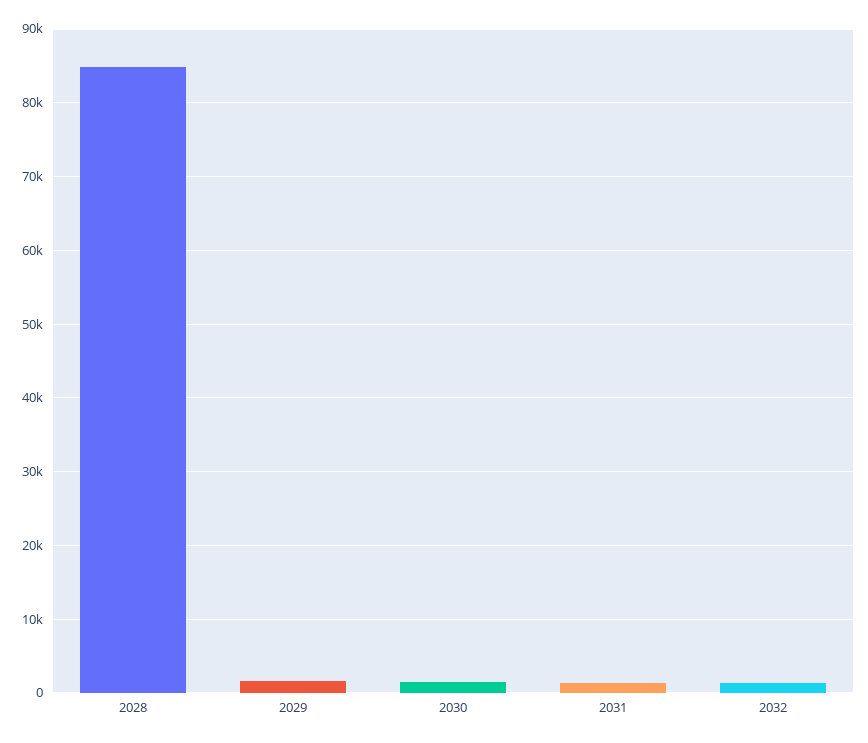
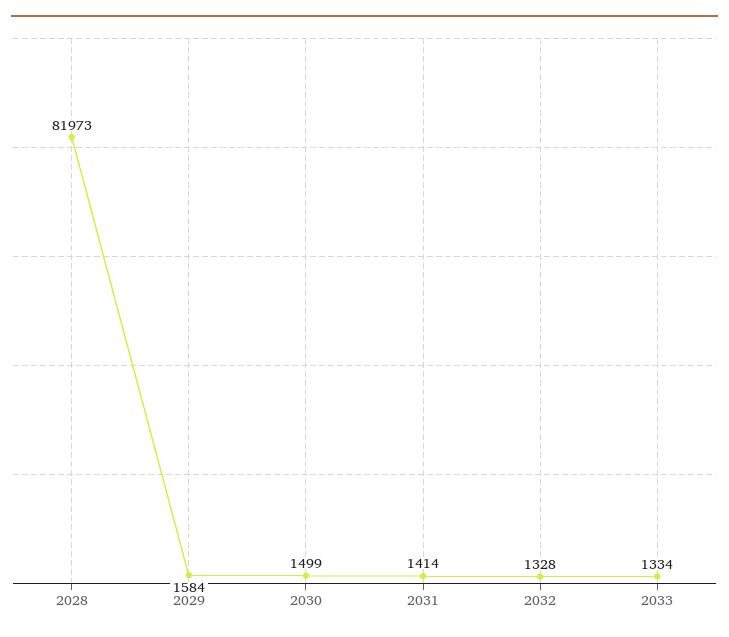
2028: 85000 -> 81973
2033: none -> 1334

